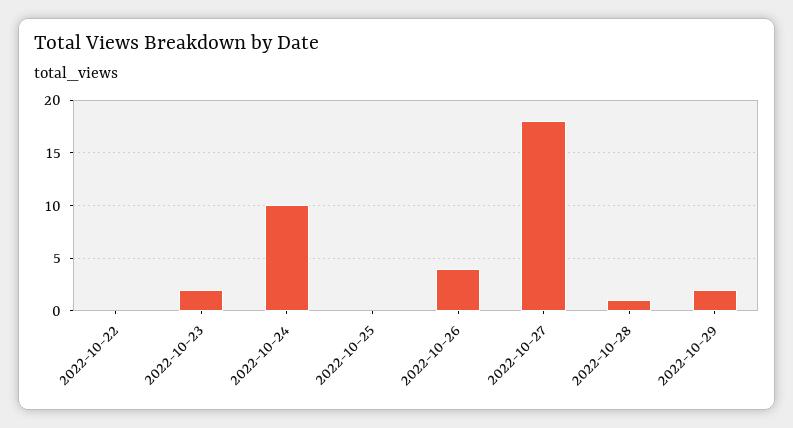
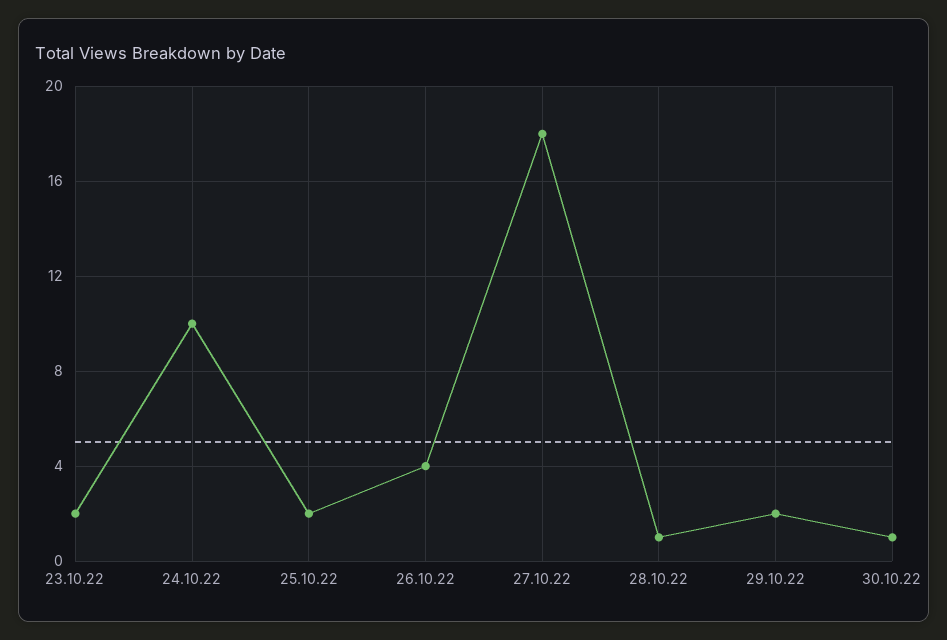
2022-10-22: 0 -> none
2022-10-25: 0 -> 2
30.10.22: none -> 1

